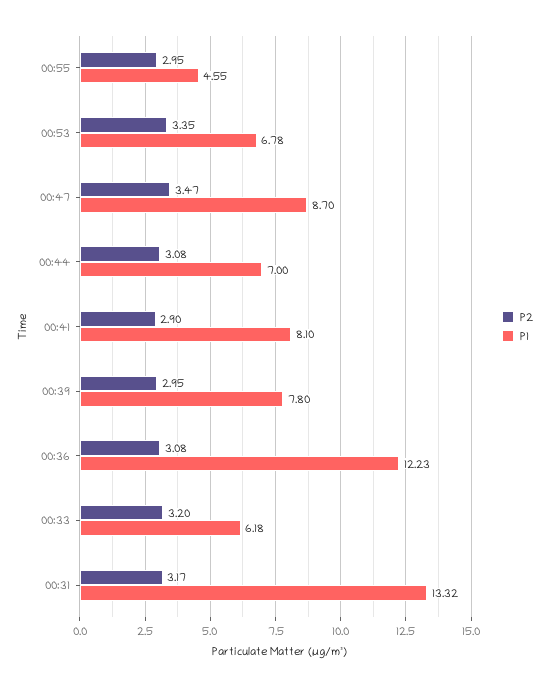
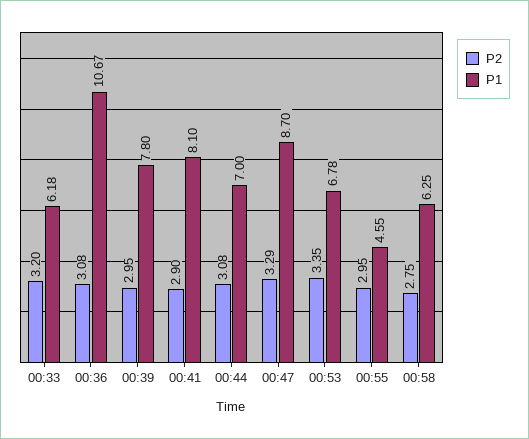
P2, 00:47: 3.47 -> 3.29
P1, 00:36: 12.23 -> 10.67
P2, 00:31: 3.17 -> none
P1, 00:31: 13.32 -> none
P2, 00:58: none -> 2.75
P1, 00:58: none -> 6.25

